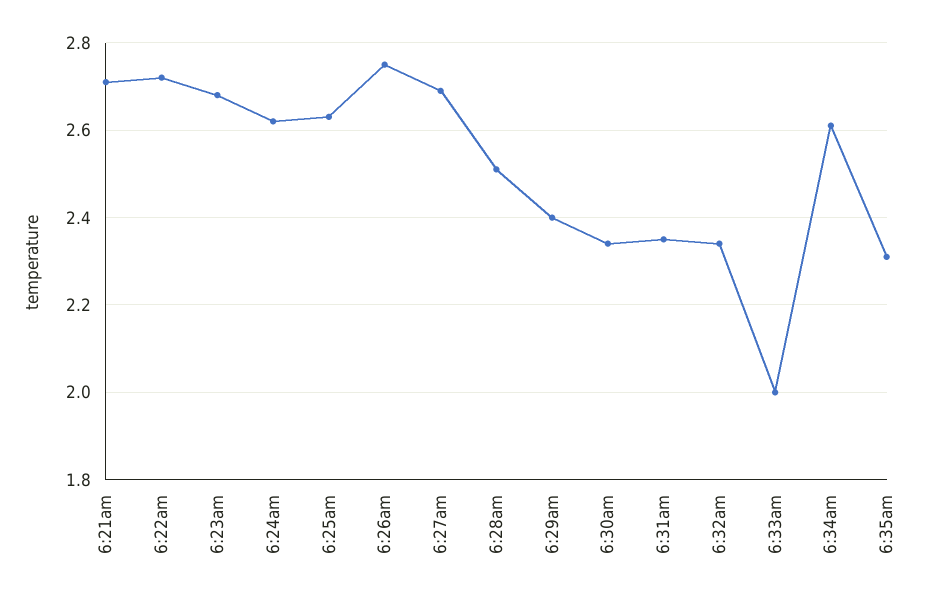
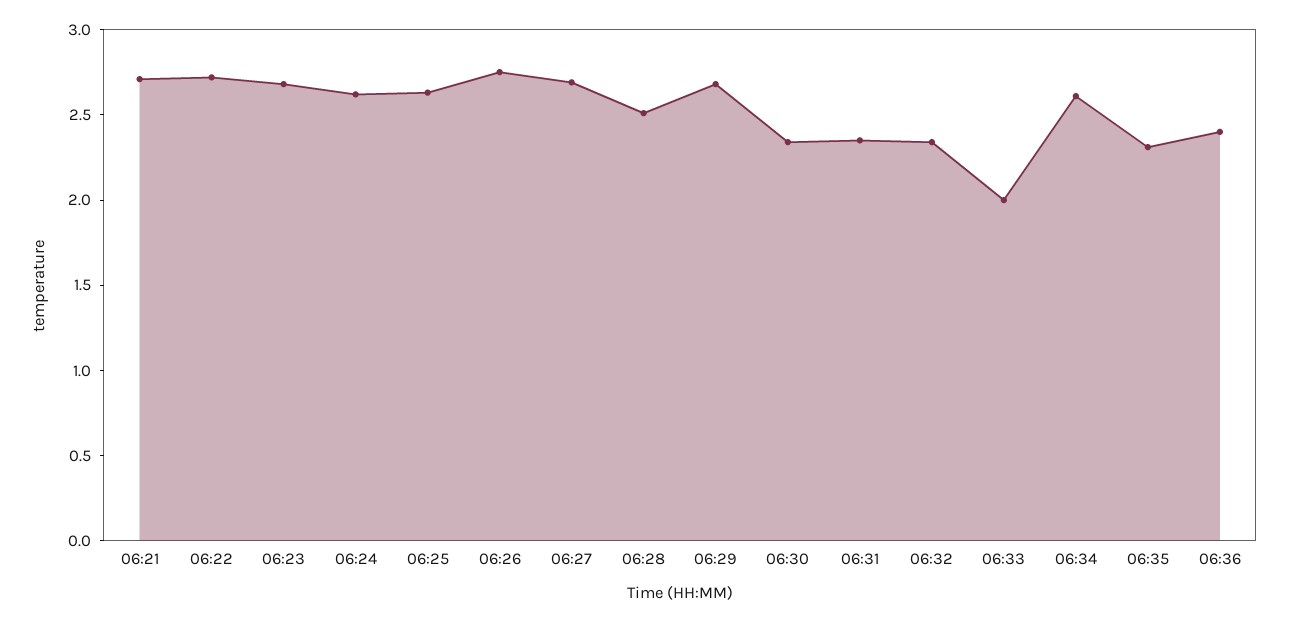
6:29am: 2.4 -> 2.7
06:36: none -> 2.4

